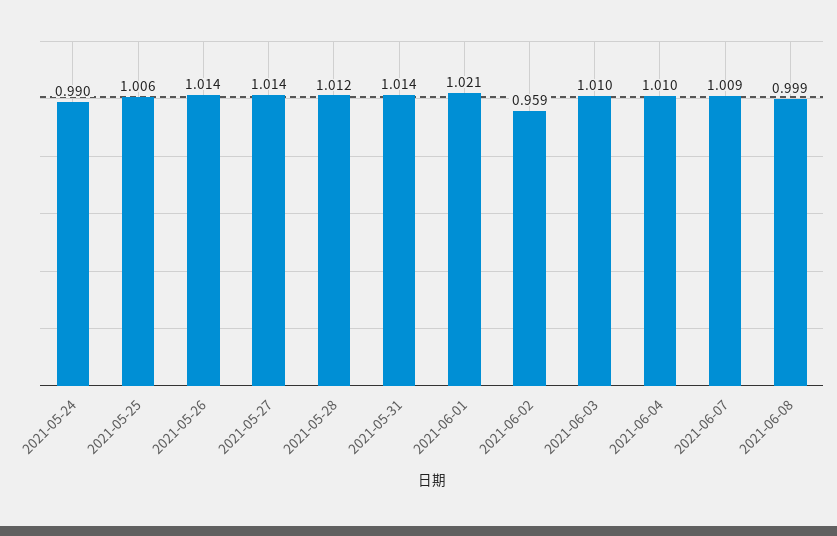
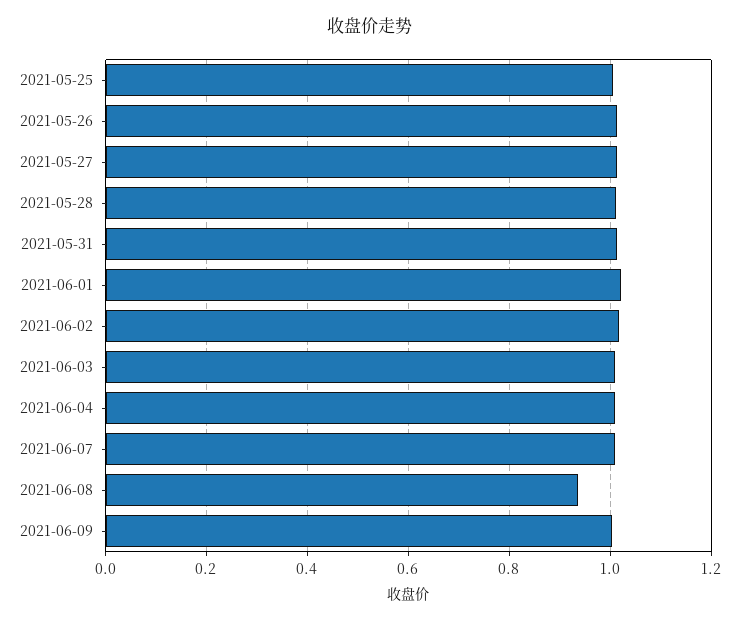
2021-05-24: 0.99 -> none
2021-06-02: 0.959 -> 1.02
2021-06-08: 0.999 -> 0.94
2021-06-09: none -> 1

